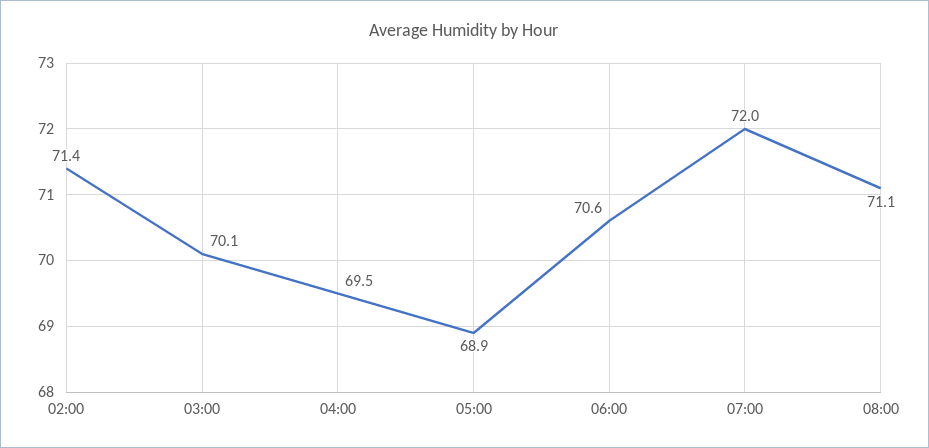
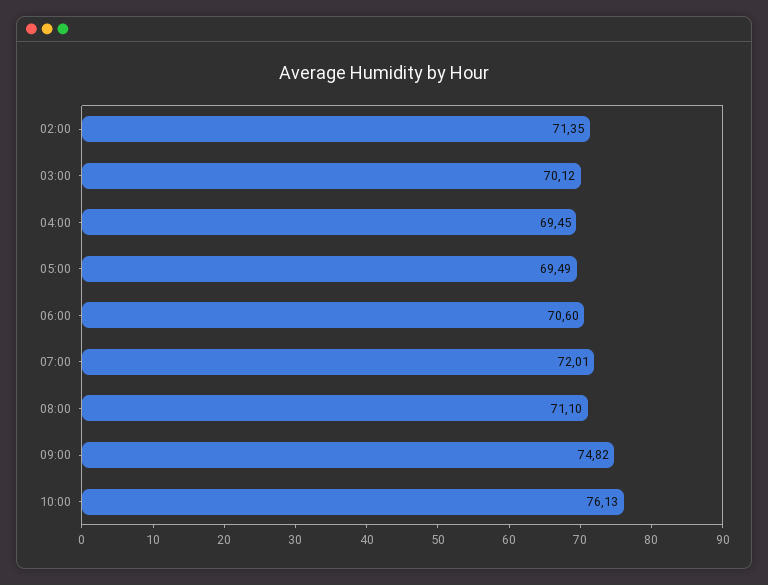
05:00: 68.9 -> 69.49
09:00: none -> 74.82
10:00: none -> 76.13

